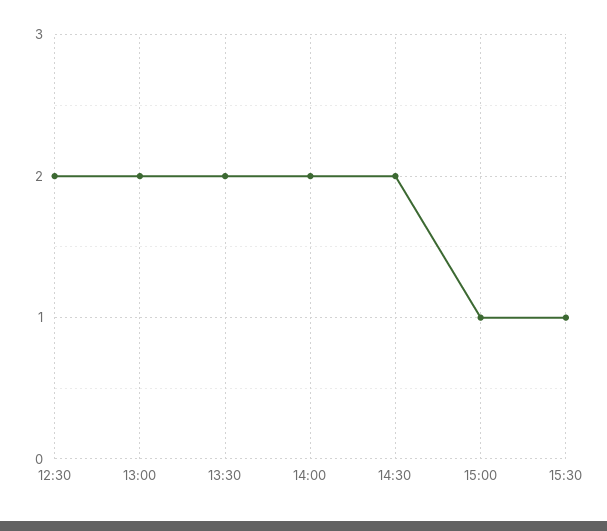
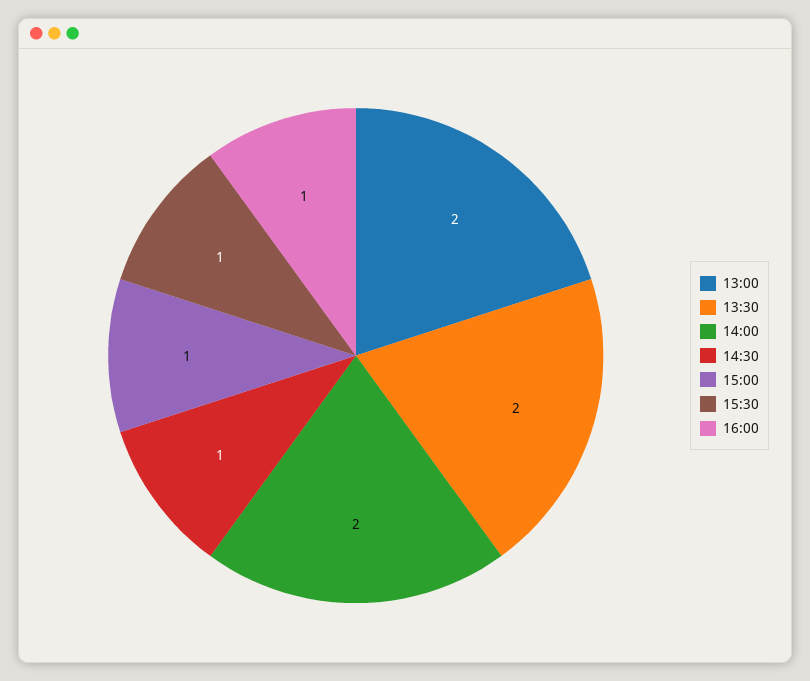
12:30: 2 -> none
14:30: 2 -> 1
16:00: none -> 1

